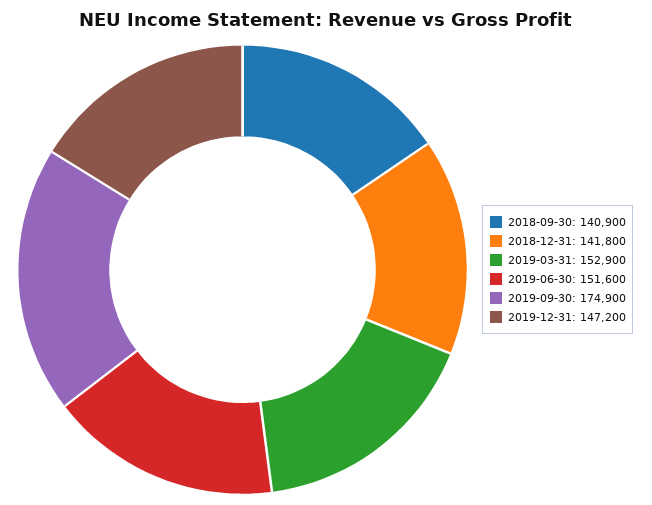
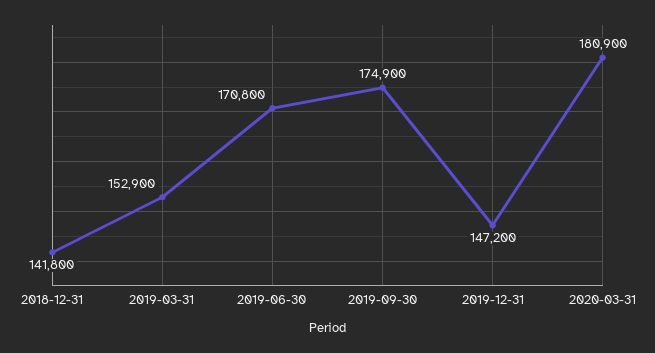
2018-09-30: 140900 -> none
2019-06-30: 151600 -> 170800
2020-03-31: none -> 180900

